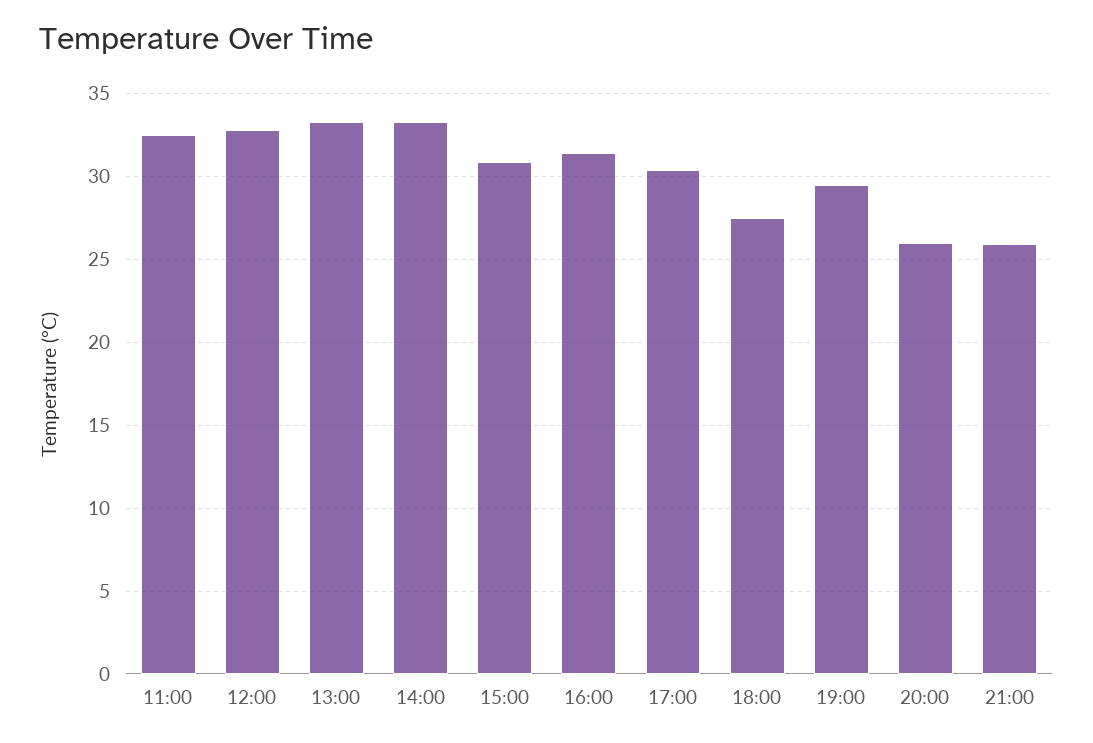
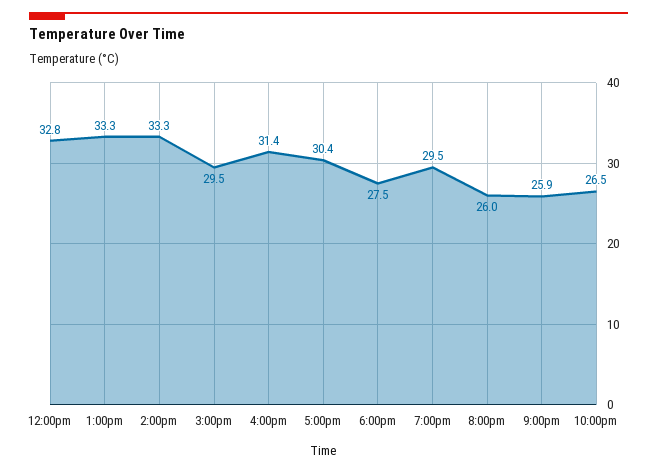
11:00: 32.5 -> none
15:00: 31 -> 29.5
10:00pm: none -> 26.5

